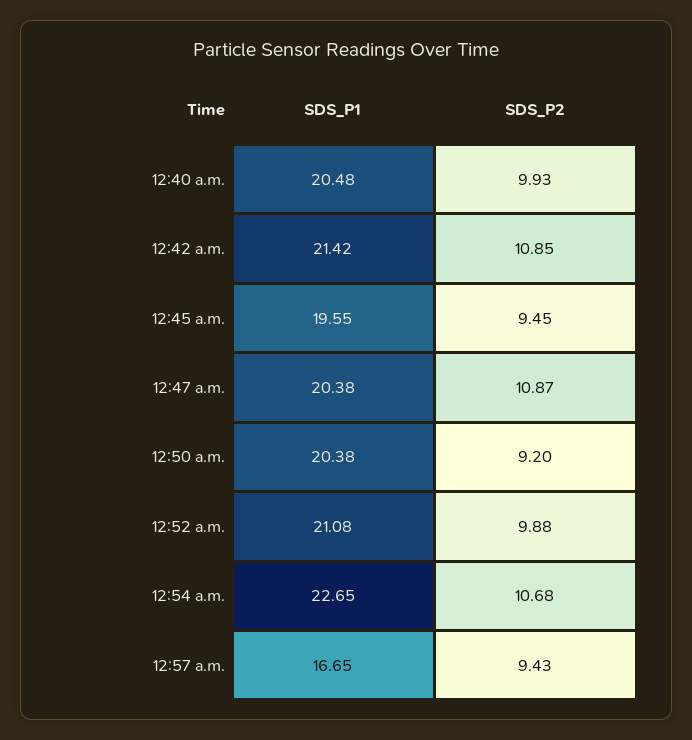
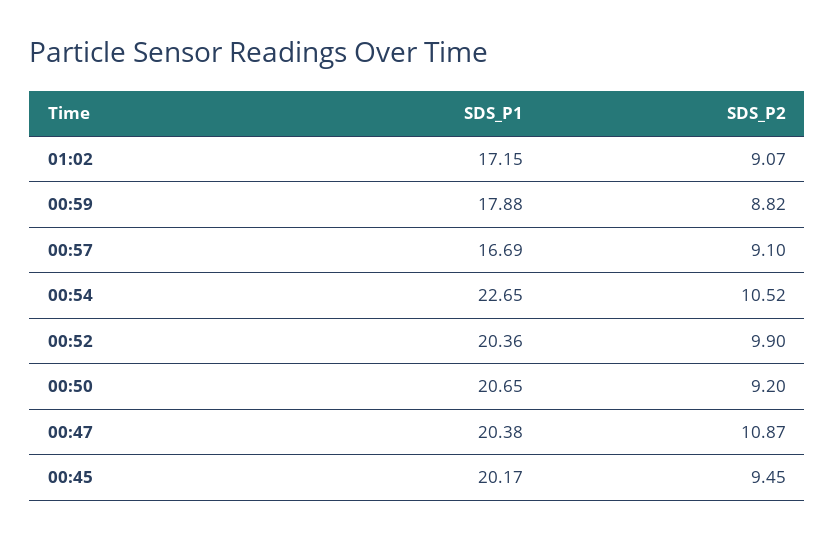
SDS_P1, 12:40 a.m.: 20.48 -> none
SDS_P2, 12:40 a.m.: 9.93 -> none
SDS_P1, 12:42 a.m.: 21.42 -> none
SDS_P2, 12:42 a.m.: 10.85 -> none
SDS_P1, 12:45 a.m.: 19.55 -> 20.17
SDS_P1, 12:50 a.m.: 20.38 -> 20.65
SDS_P1, 12:52 a.m.: 21.08 -> 20.36
SDS_P2, 12:52 a.m.: 9.88 -> 9.9
SDS_P2, 12:54 a.m.: 10.68 -> 10.52
SDS_P1, 12:57 a.m.: 16.65 -> 16.69
SDS_P2, 12:57 a.m.: 9.43 -> 9.1
SDS_P1, 01:02: none -> 17.15
SDS_P2, 01:02: none -> 9.07
SDS_P1, 00:59: none -> 17.88
SDS_P2, 00:59: none -> 8.82

